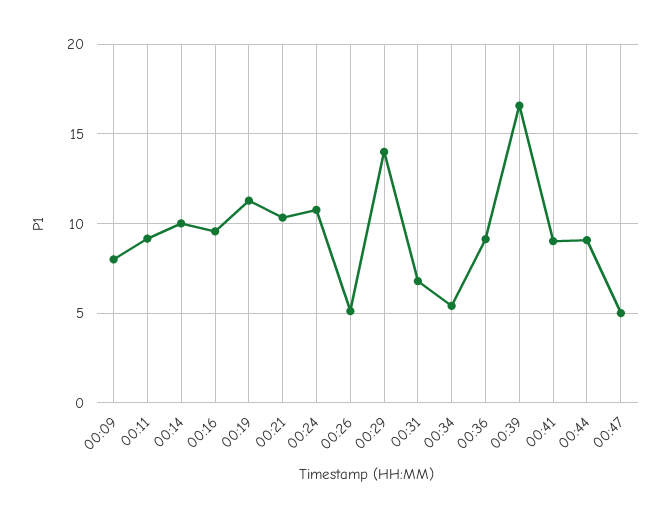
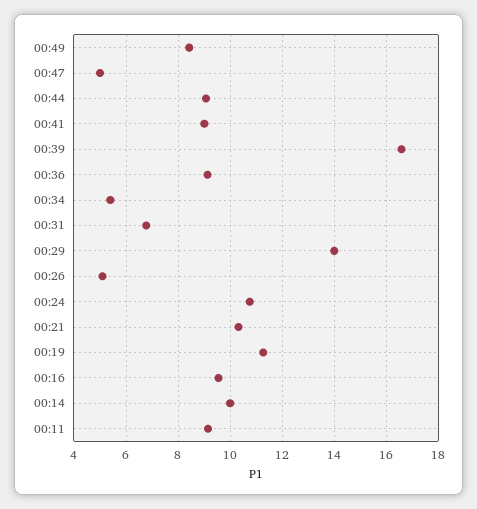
00:09: 8 -> none
00:49: none -> 8.5

